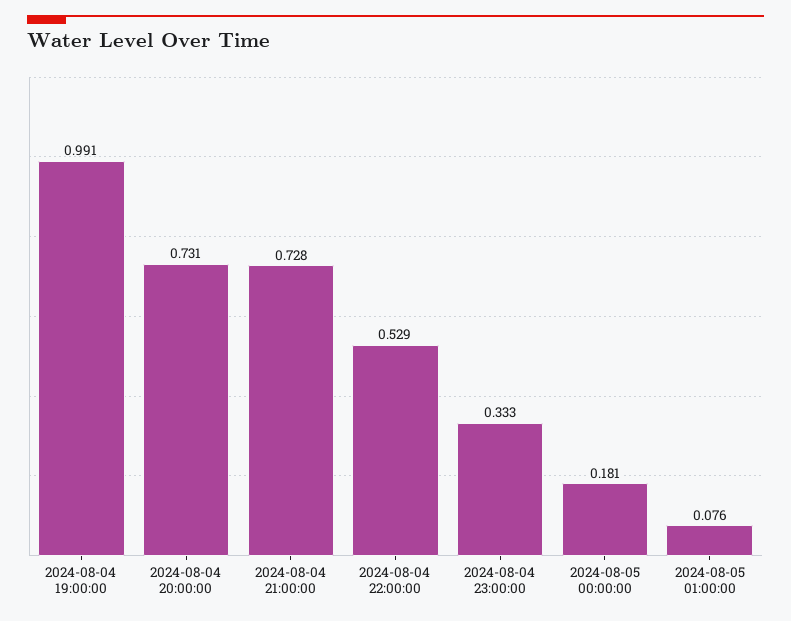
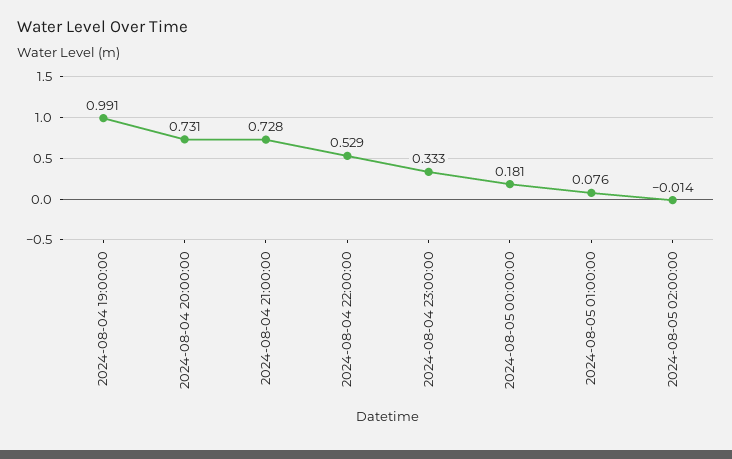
2024-08-05 02:00:00: none -> -0.014

